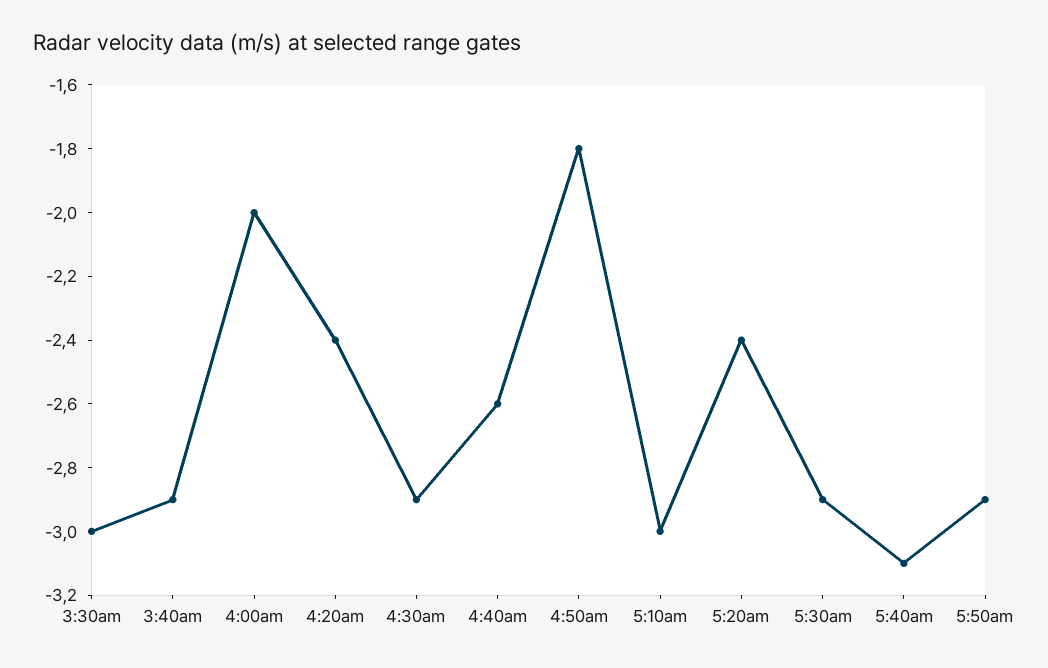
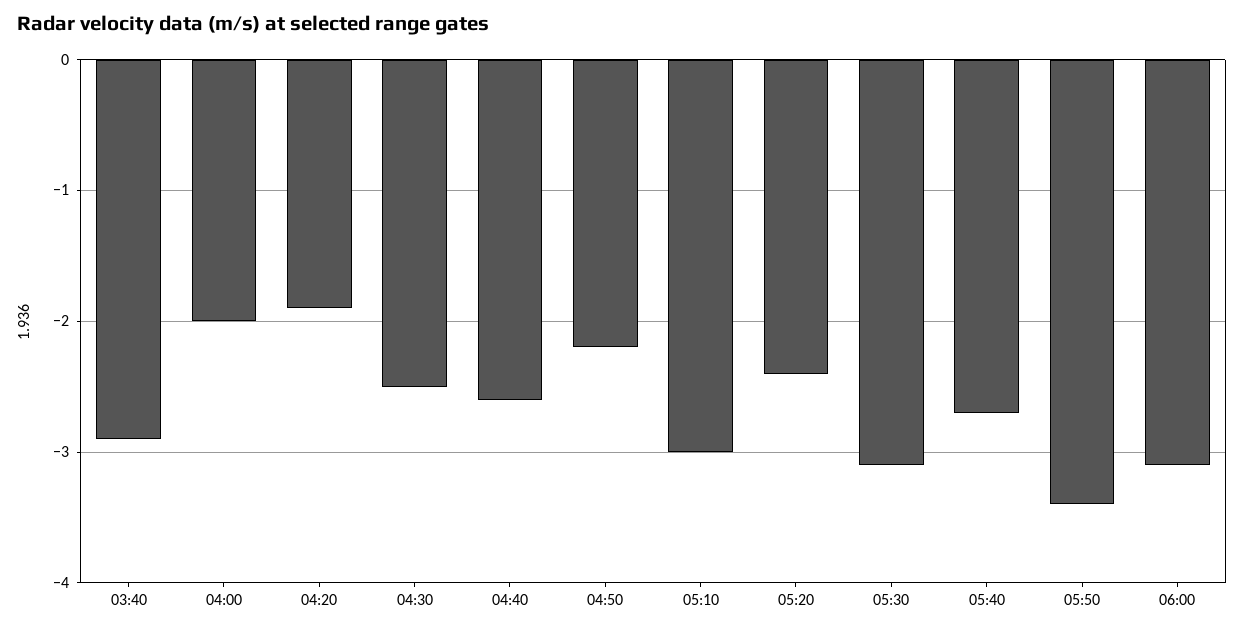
3:30am: -3 -> none
4:20am: -2.4 -> -1.9
4:30am: -2.9 -> -2.5
4:50am: -1.8 -> -2.2
5:30am: -2.9 -> -3.1
5:40am: -3.1 -> -2.7
5:50am: -2.9 -> -3.4
06:00: none -> -3.1

